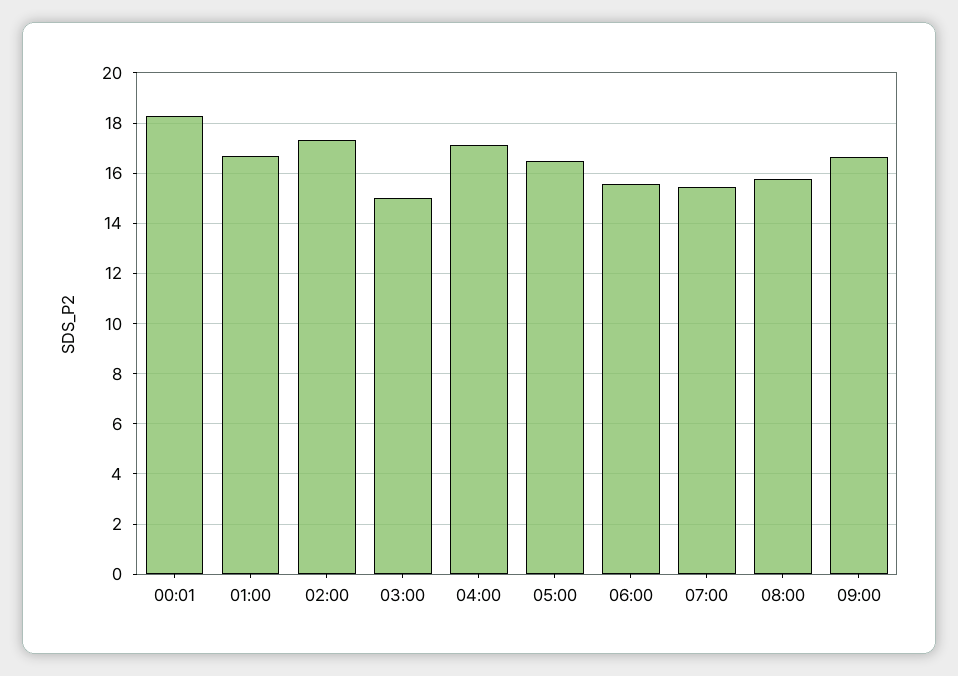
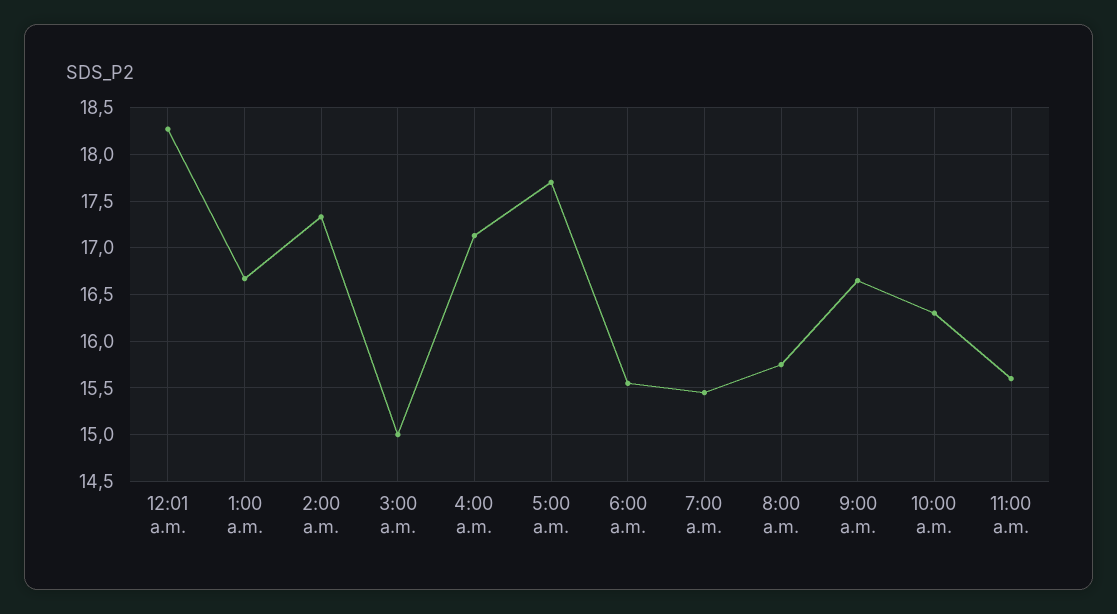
05:00: 16.5 -> 17.7
10:00 a.m.: none -> 16.3
11:00 a.m.: none -> 15.6

